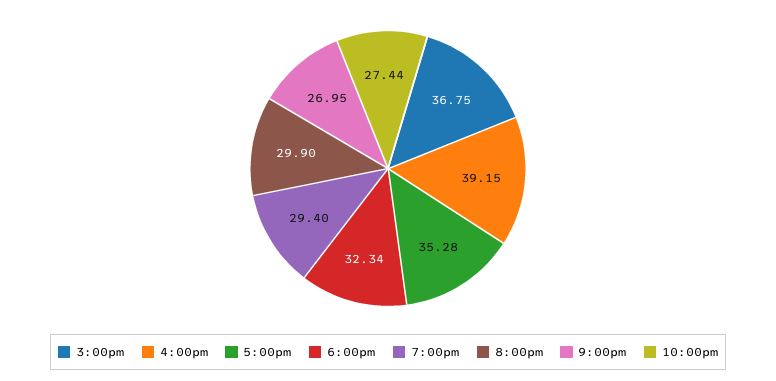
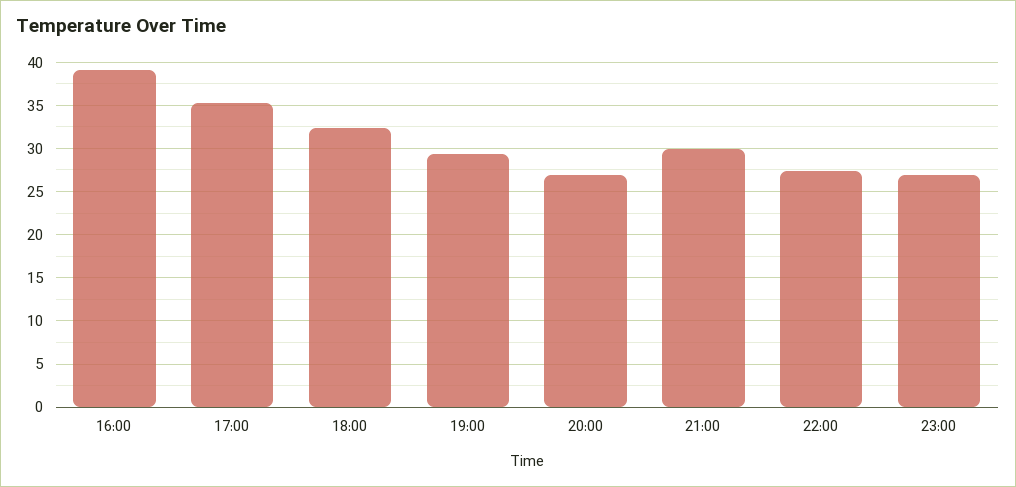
3:00pm: 36.75 -> none
8:00pm: 29.9 -> 27
9:00pm: 26.95 -> 30
23:00: none -> 27

